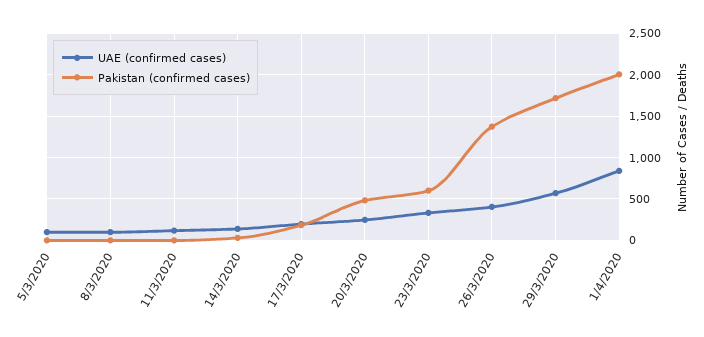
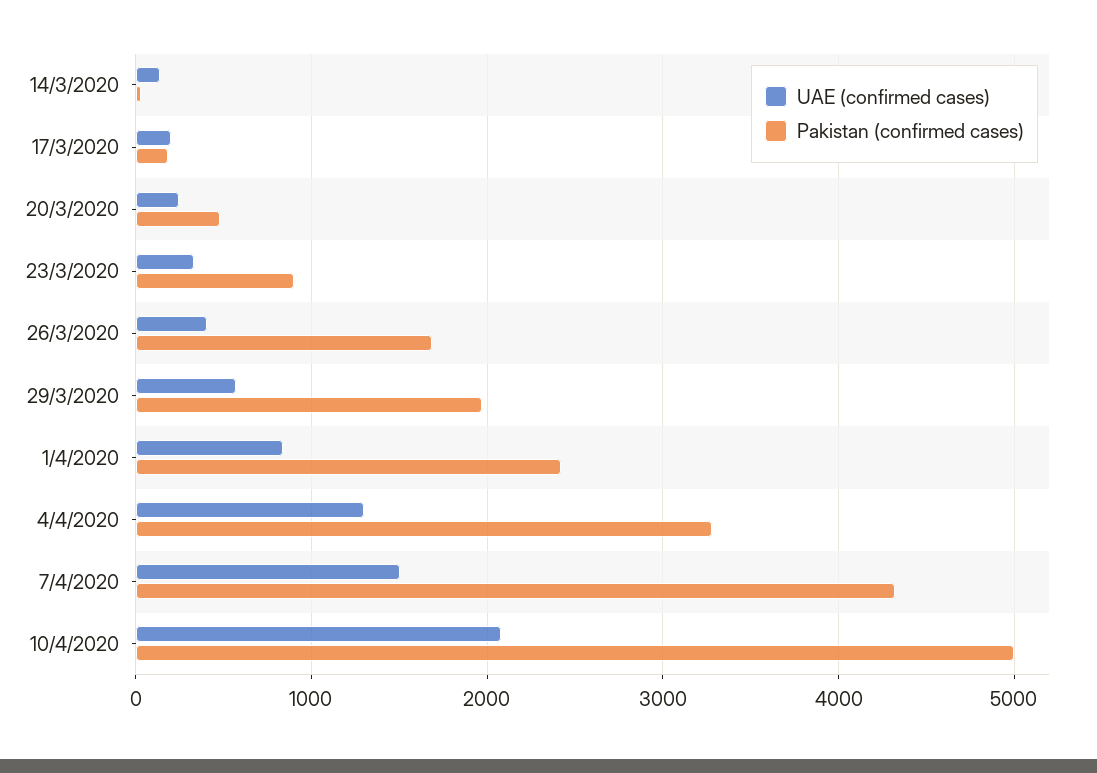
UAE (confirmed cases), 5/3/2020: 100 -> none
Pakistan (confirmed cases), 5/3/2020: 0 -> none
UAE (confirmed cases), 8/3/2020: 100 -> none
Pakistan (confirmed cases), 8/3/2020: 0 -> none
UAE (confirmed cases), 11/3/2020: 100 -> none
Pakistan (confirmed cases), 11/3/2020: 0 -> none
Pakistan (confirmed cases), 23/3/2020: 600 -> 900
Pakistan (confirmed cases), 26/3/2020: 1400 -> 1700
Pakistan (confirmed cases), 29/3/2020: 1700 -> 2000
Pakistan (confirmed cases), 1/4/2020: 2000 -> 2400
UAE (confirmed cases), 4/4/2020: none -> 1300
Pakistan (confirmed cases), 4/4/2020: none -> 3300
UAE (confirmed cases), 7/4/2020: none -> 1500
Pakistan (confirmed cases), 7/4/2020: none -> 4300
UAE (confirmed cases), 10/4/2020: none -> 2100
Pakistan (confirmed cases), 10/4/2020: none -> 5000

